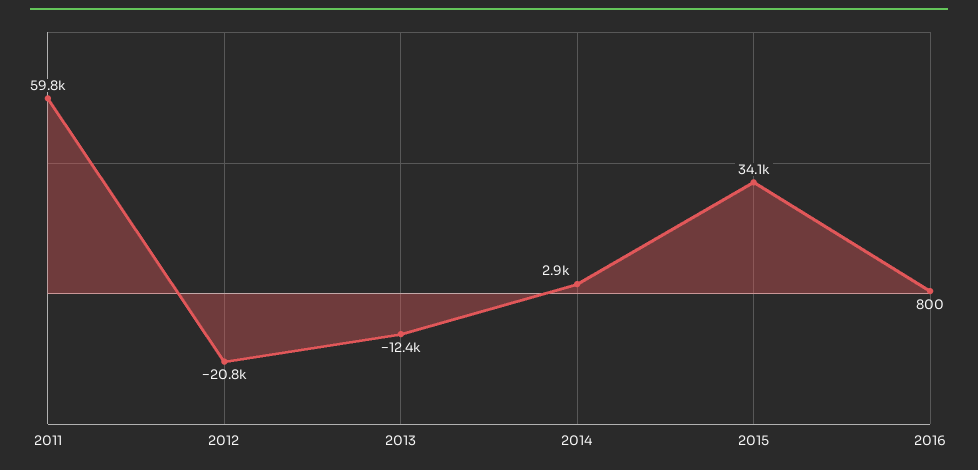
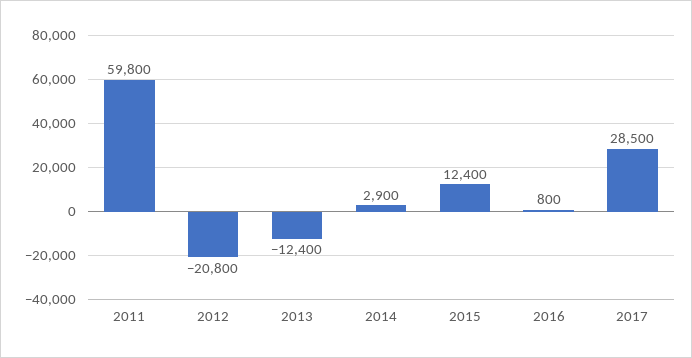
2015: 34100 -> 12400
2017: none -> 28500

